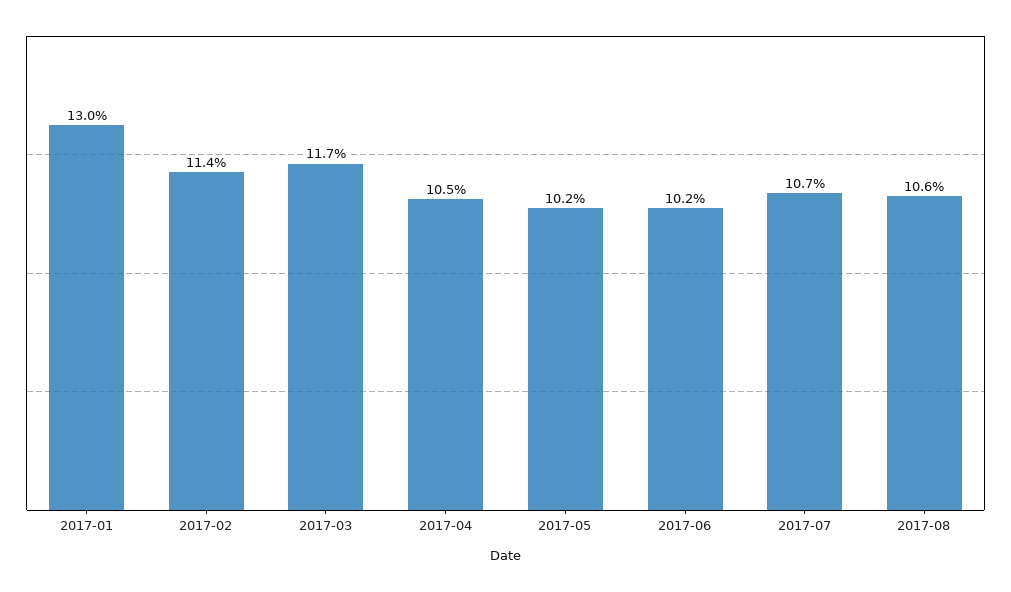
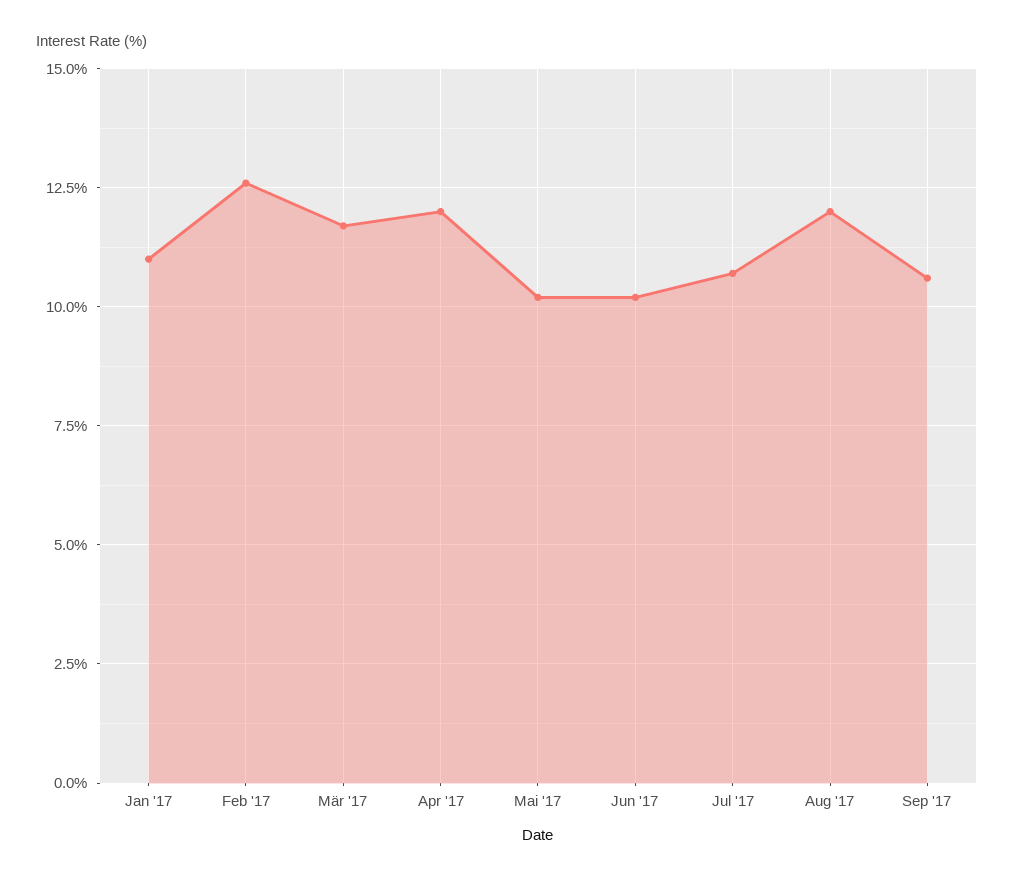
2017-01: 13 -> 11
2017-02: 11.4 -> 12.5
2017-04: 10.5 -> 12
2017-08: 10.6 -> 12
Sep '17: none -> 10.5

